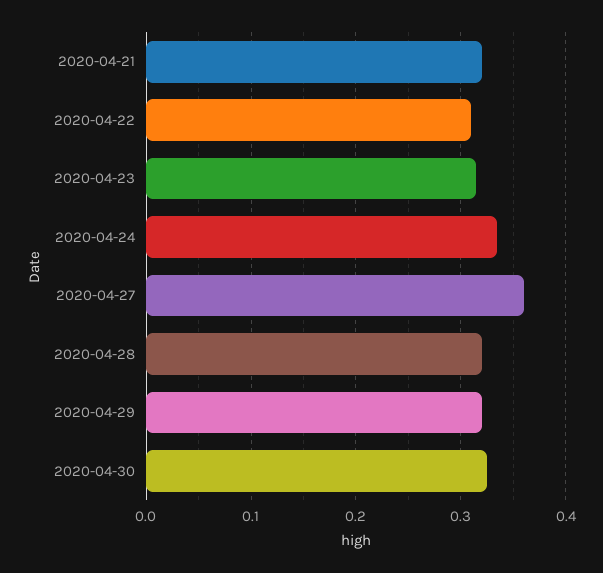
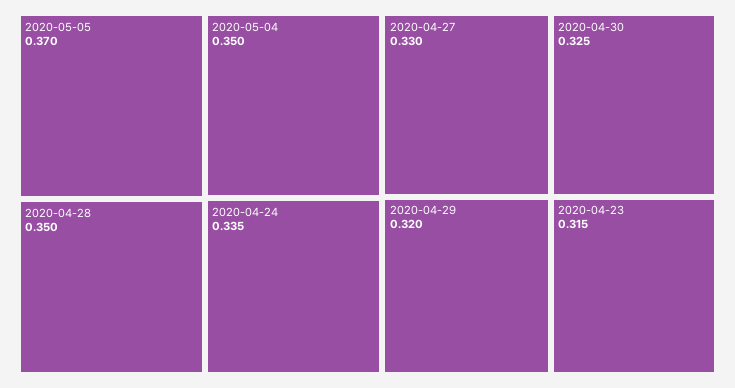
2020-04-21: 0.32 -> none
2020-04-22: 0.31 -> none
2020-04-27: 0.36 -> 0.33
2020-04-28: 0.32 -> 0.35
2020-05-05: none -> 0.37
2020-05-04: none -> 0.35

